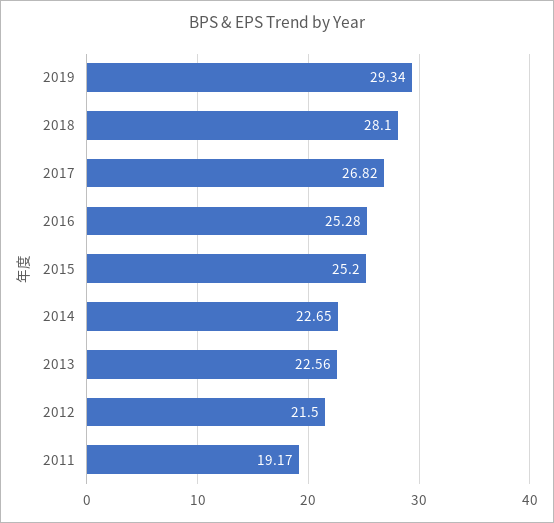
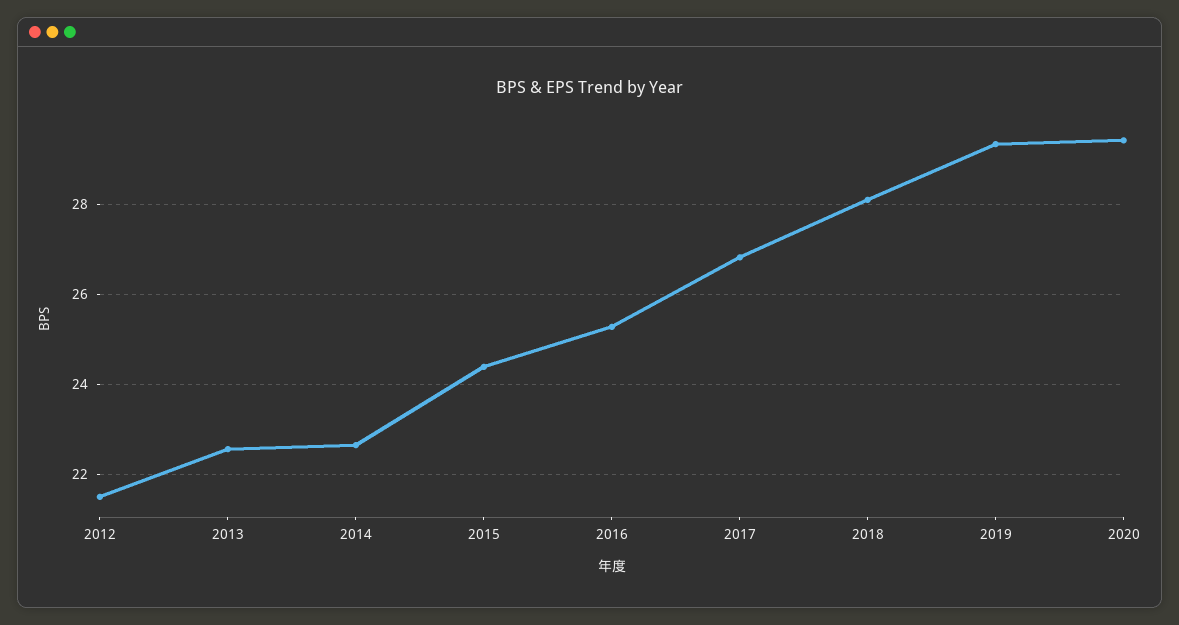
2015: 25.2 -> 24.4
2011: 19.17 -> none
2020: none -> 29.4

